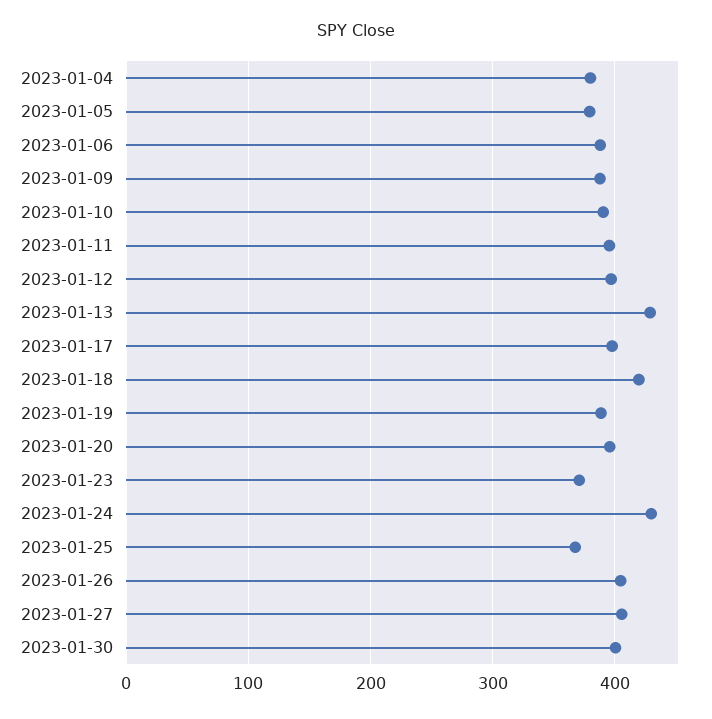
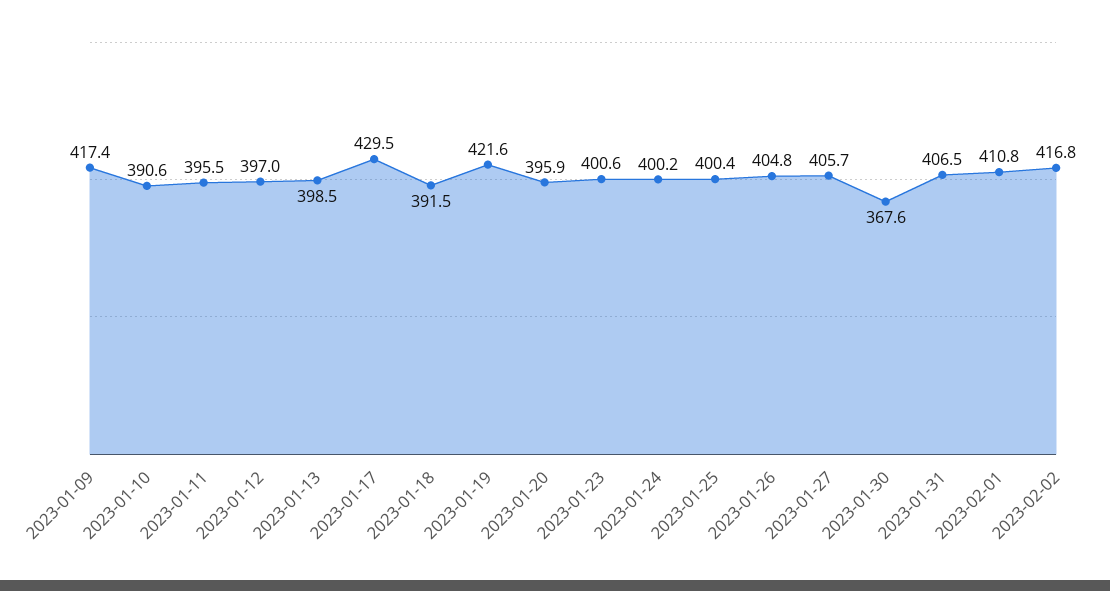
2023-01-04: 380 -> none
2023-01-05: 380 -> none
2023-01-06: 390 -> none
2023-01-09: 390 -> 417.4
2023-01-13: 430 -> 398.5
2023-01-17: 400 -> 429.5
2023-01-18: 420 -> 391.5
2023-01-19: 390 -> 421.6
2023-01-23: 370 -> 400.6
2023-01-24: 430 -> 400.2
2023-01-25: 370 -> 400.4
2023-01-30: 400 -> 367.6
2023-01-31: none -> 406.5
2023-02-01: none -> 410.8
2023-02-02: none -> 416.8

